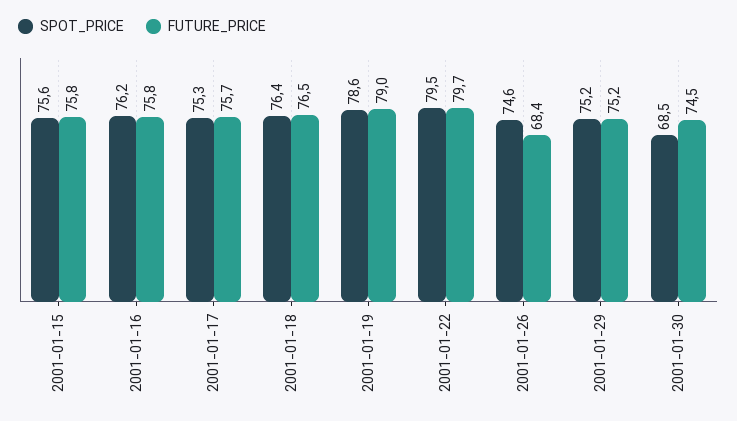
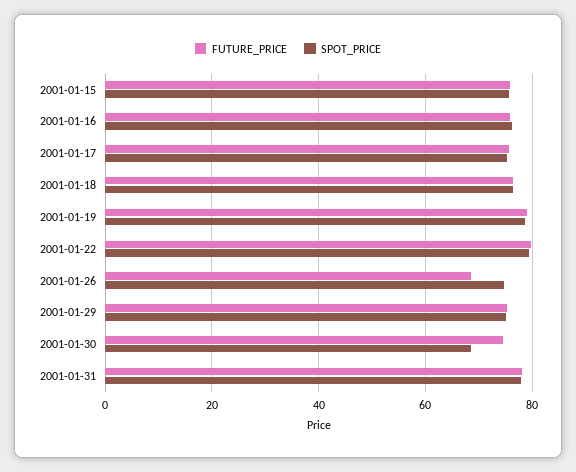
FUTURE_PRICE, 2001-01-31: none -> 78
SPOT_PRICE, 2001-01-31: none -> 78

